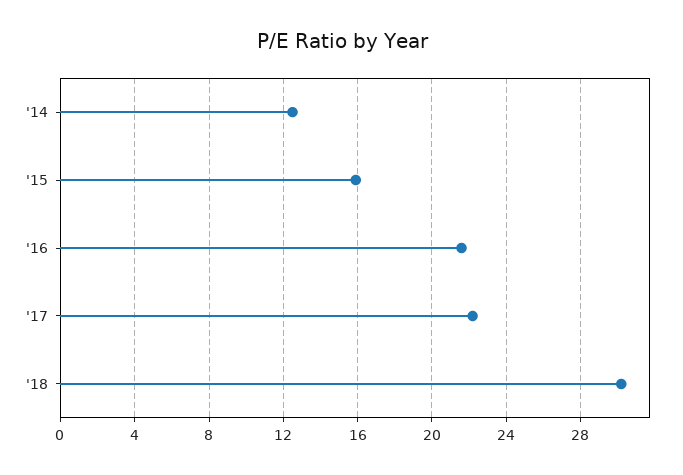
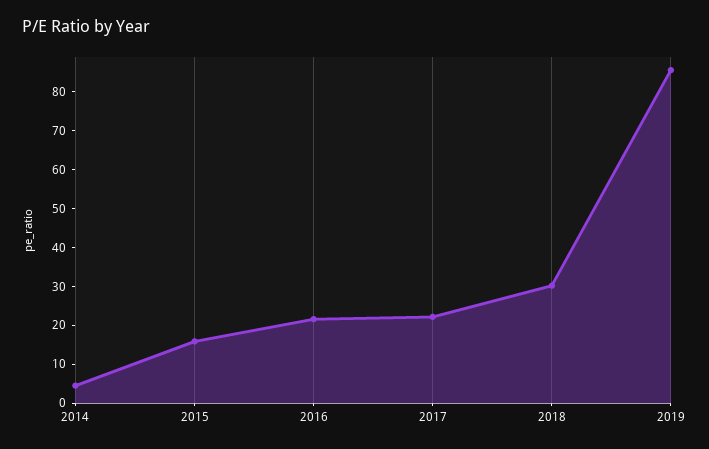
'14: 12.5 -> 5
2019: none -> 85

